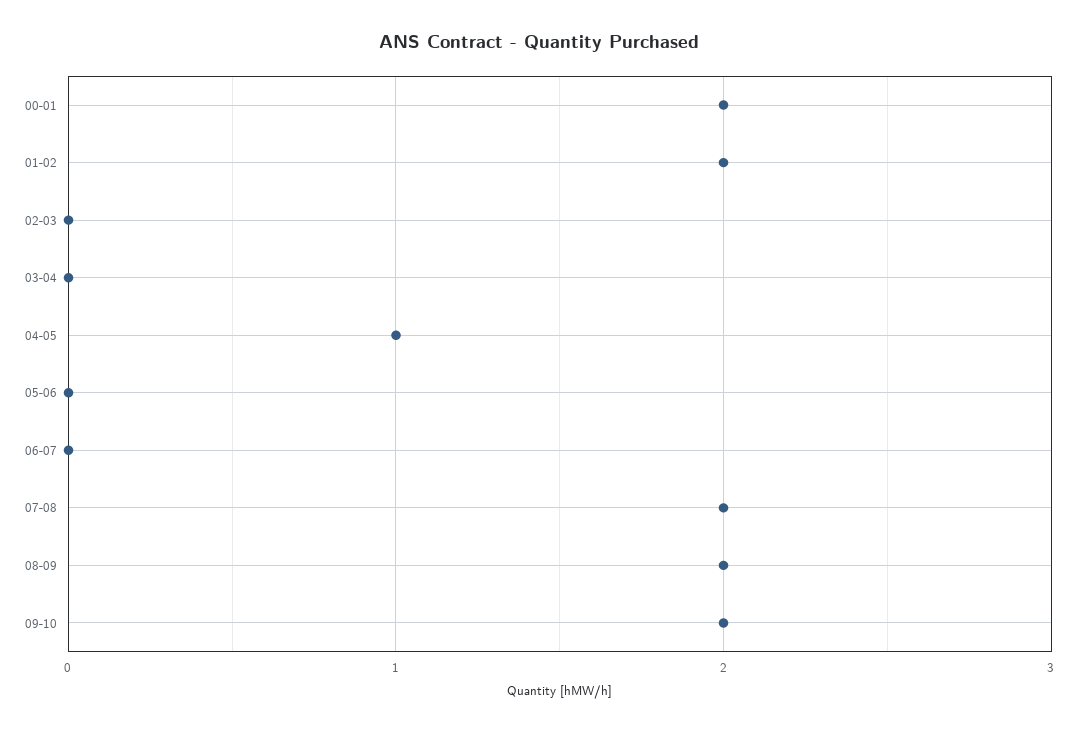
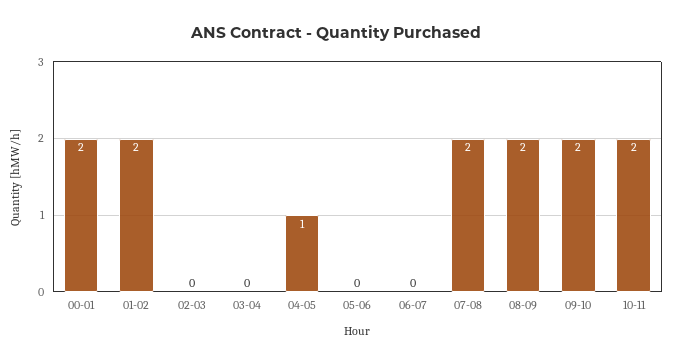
10-11: none -> 2

